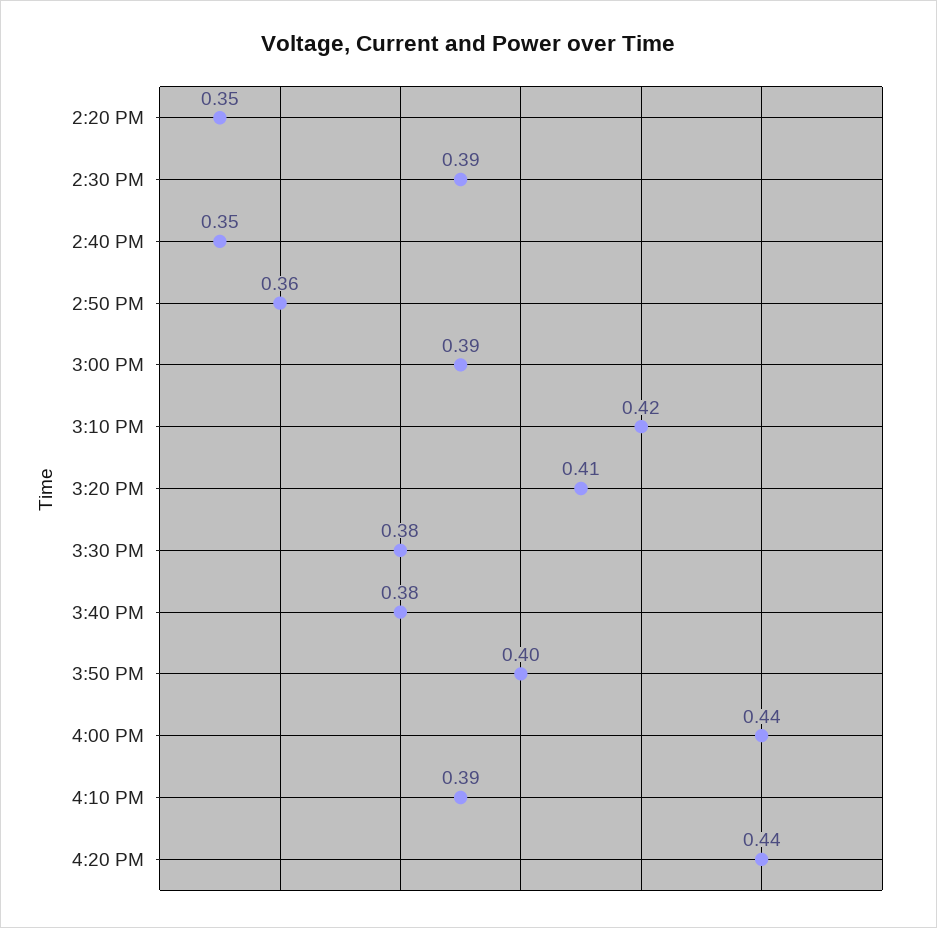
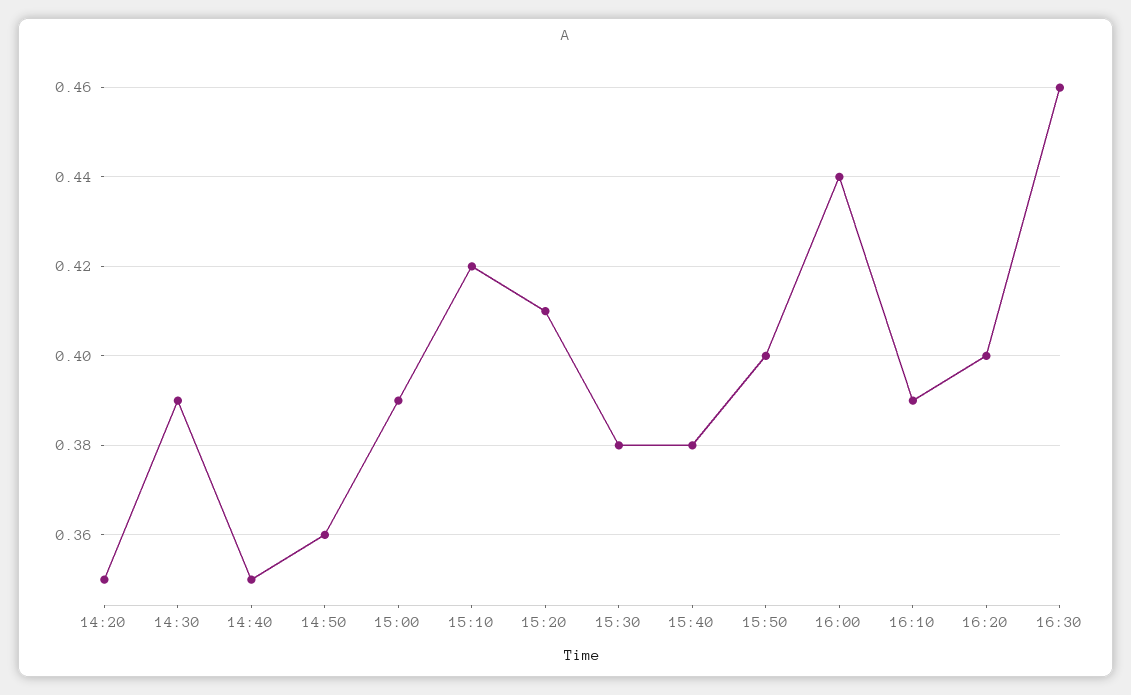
4:20 PM: 0.44 -> 0.4
16:30: none -> 0.46

